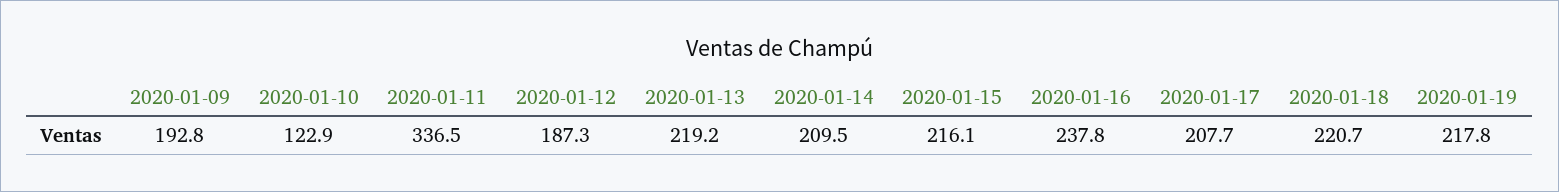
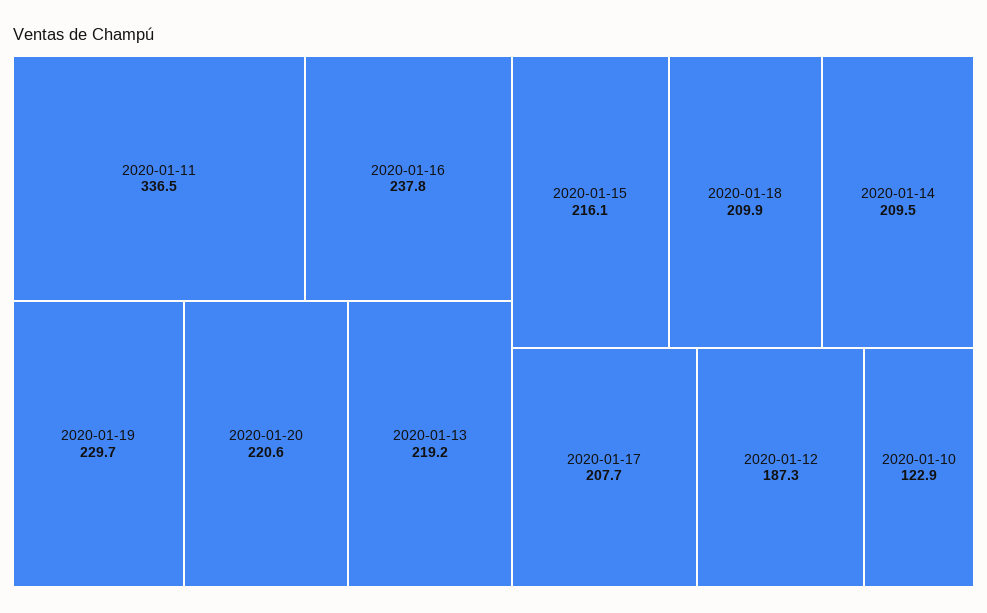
2020-01-09: 192.8 -> none
2020-01-18: 220.7 -> 209.9
2020-01-19: 217.8 -> 229.7
2020-01-20: none -> 220.6

